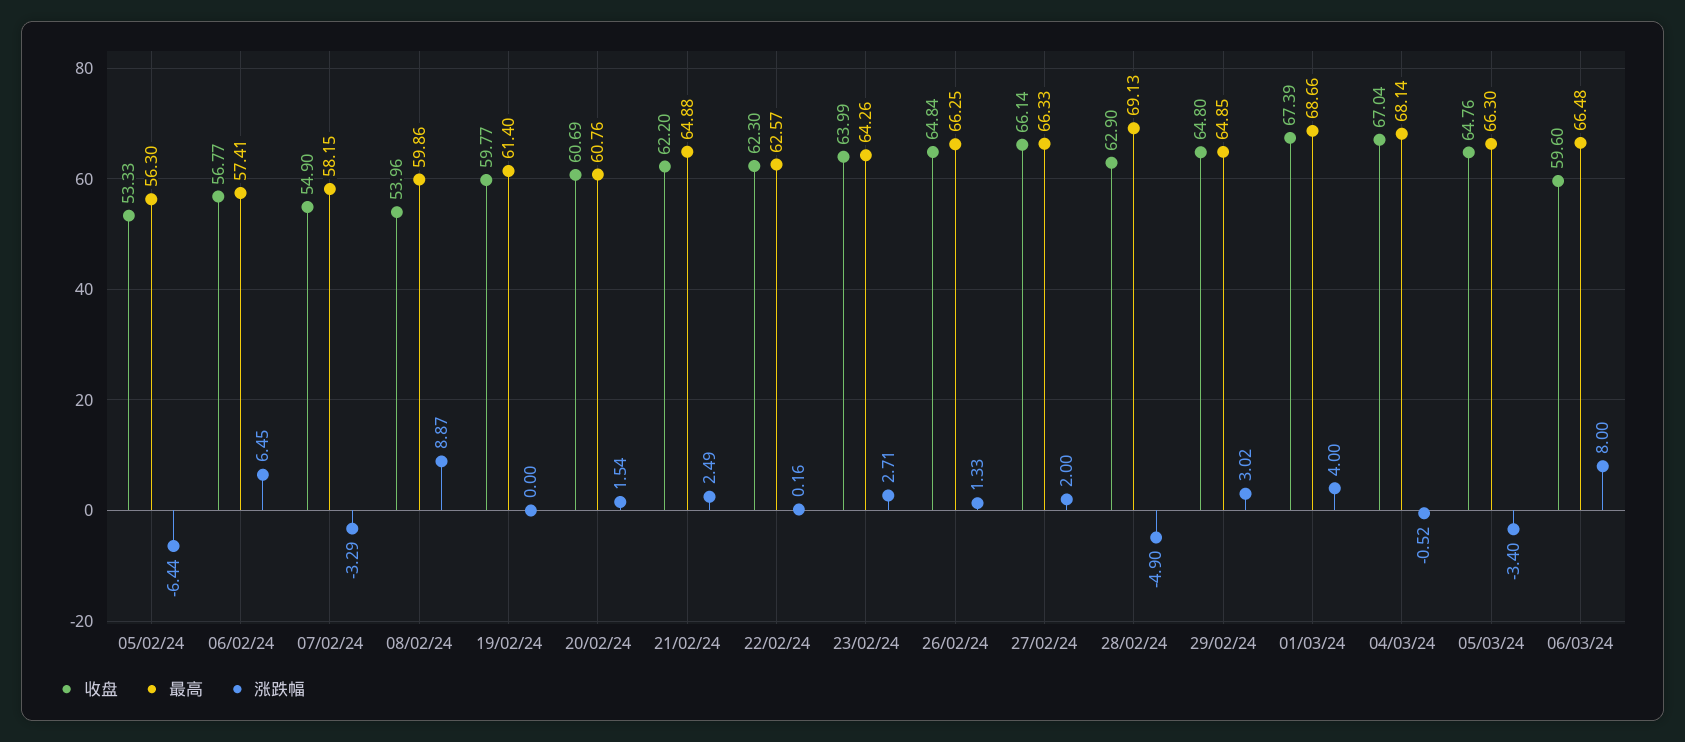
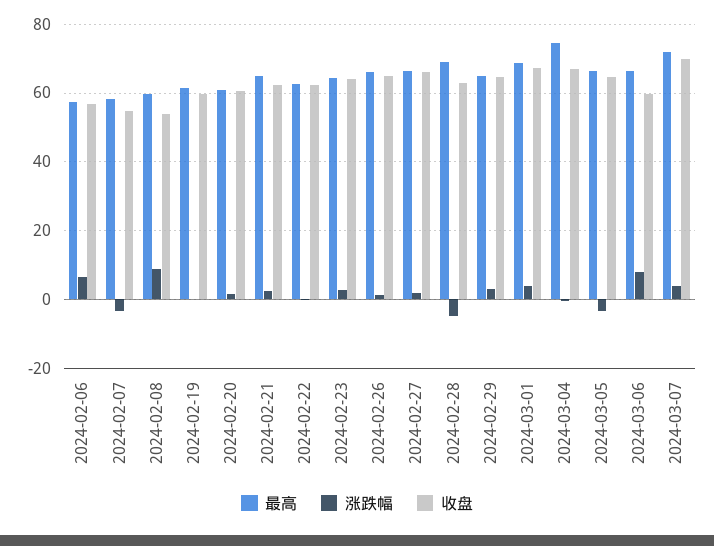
收盘, 05/02/24: 53.33 -> none
最高, 05/02/24: 56.3 -> none
涨跌幅, 05/02/24: -6.44 -> none
最高, 04/03/24: 68.14 -> 74
最高, 2024-03-07: none -> 72
涨跌幅, 2024-03-07: none -> 4
收盘, 2024-03-07: none -> 70

